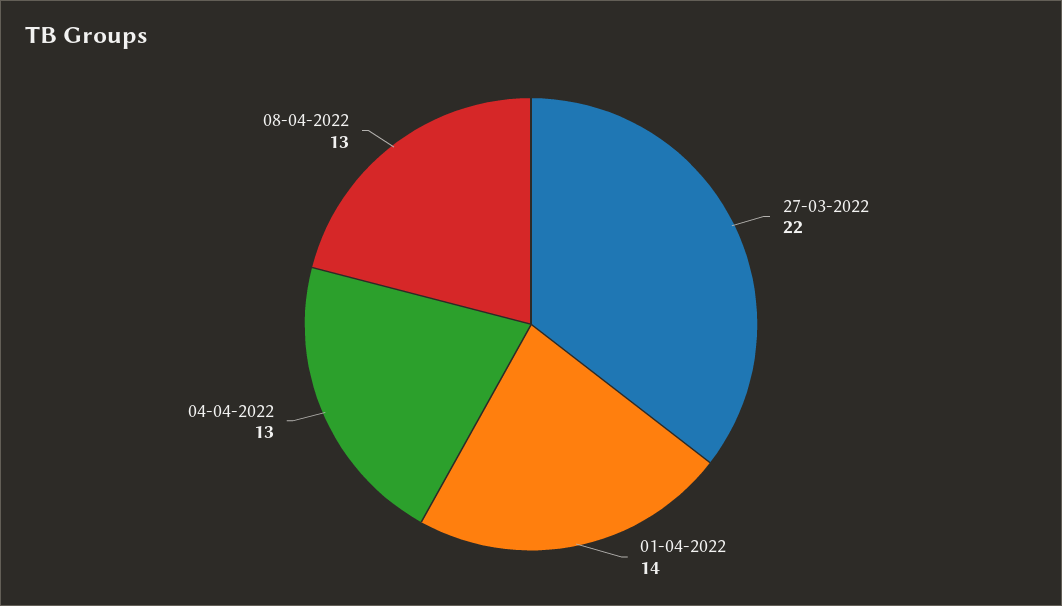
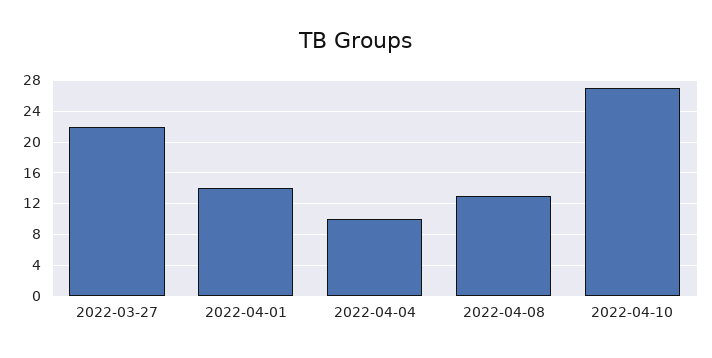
04-04-2022: 13 -> 10
2022-04-10: none -> 27

